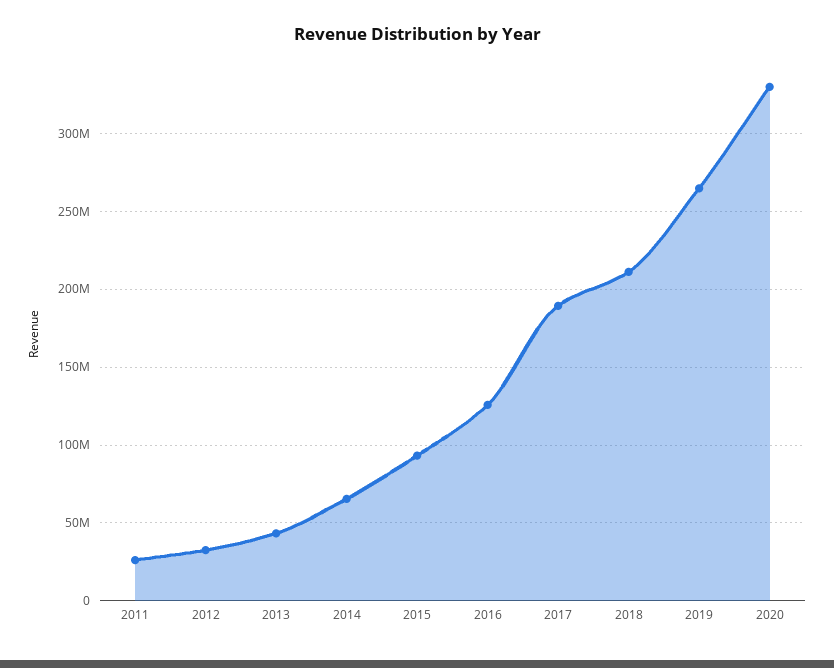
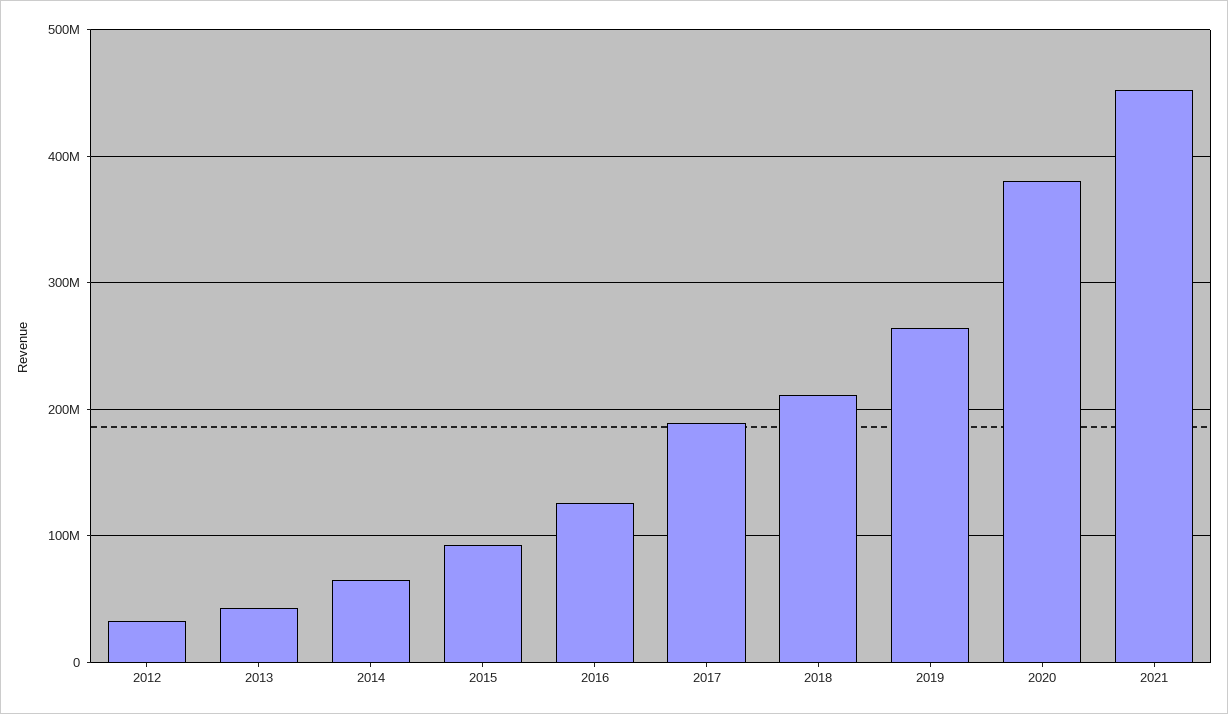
2011: 25000000 -> none
2020: 330000000 -> 380000000
2021: none -> 450000000

